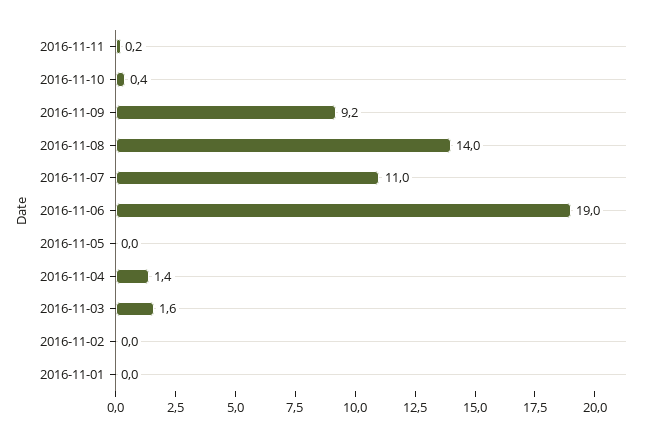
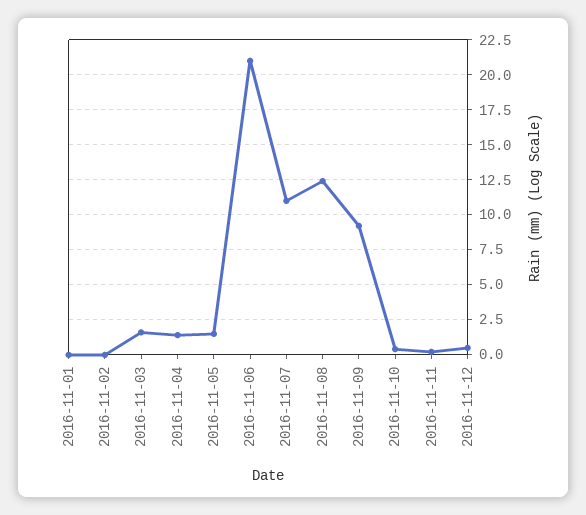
2016-11-08: 14 -> 12.5
2016-11-06: 19 -> 21
2016-11-05: 0 -> 1.5
2016-11-12: none -> 0.5

